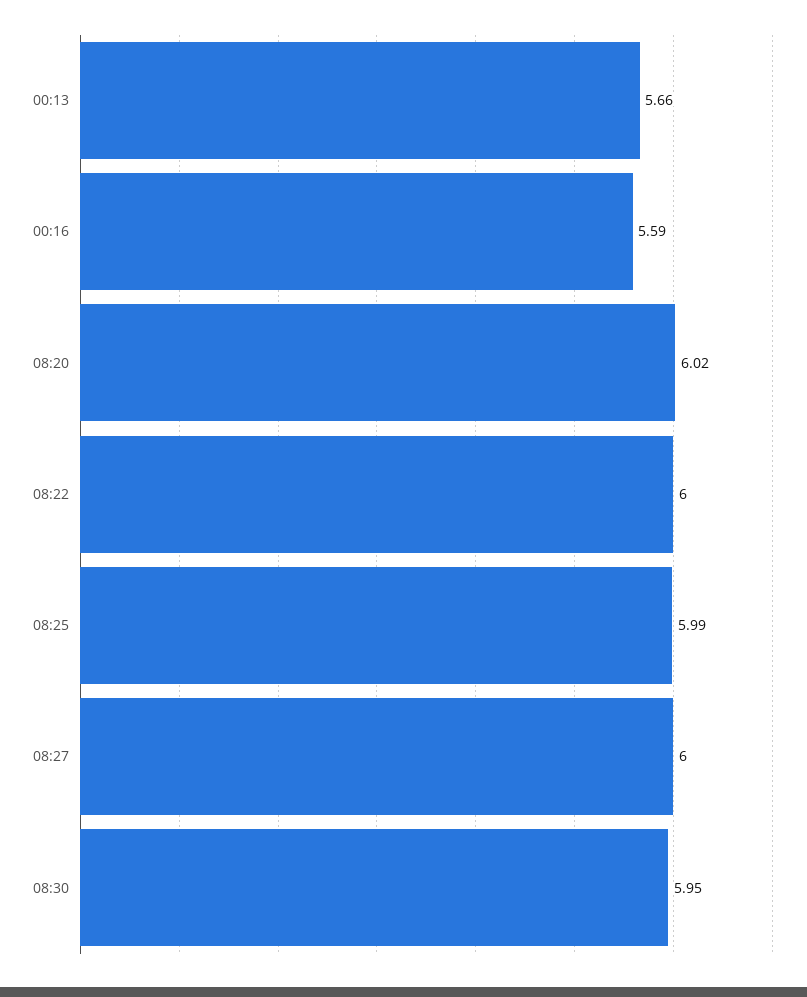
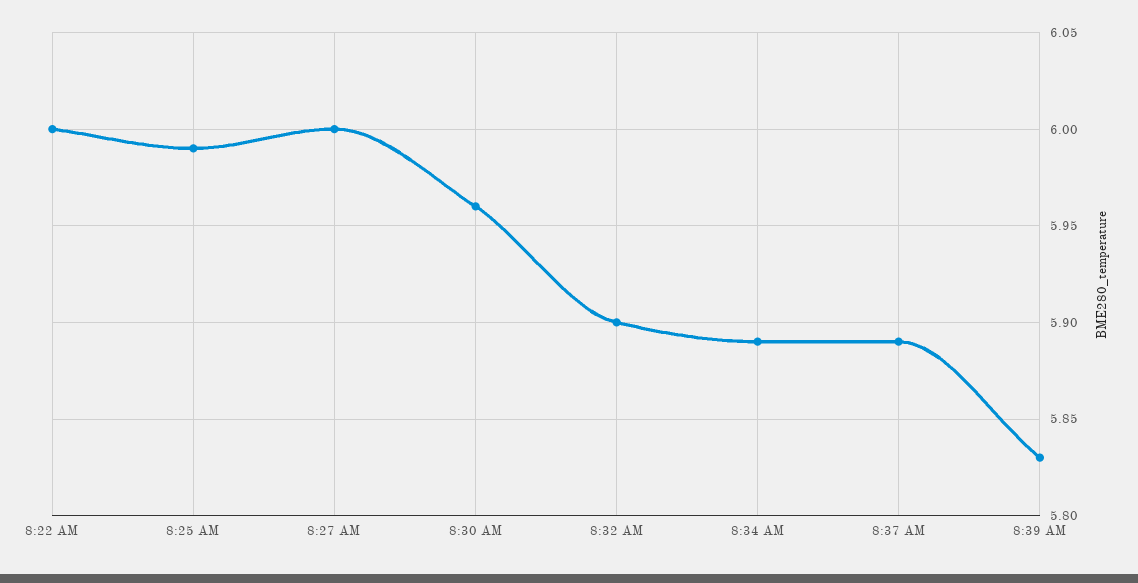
00:13: 5.66 -> none
00:16: 5.59 -> none
08:20: 6.02 -> none
08:30: 5.95 -> 5.96
8:32 AM: none -> 5.9
8:34 AM: none -> 5.89
8:37 AM: none -> 5.89
8:39 AM: none -> 5.83

